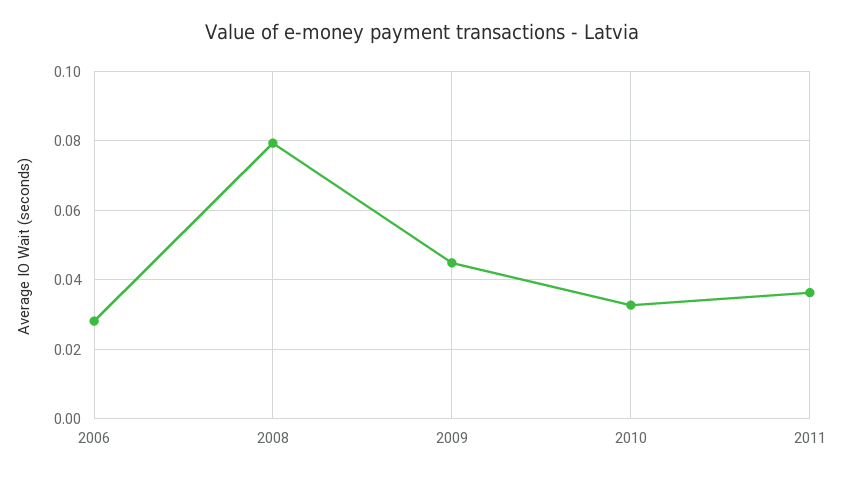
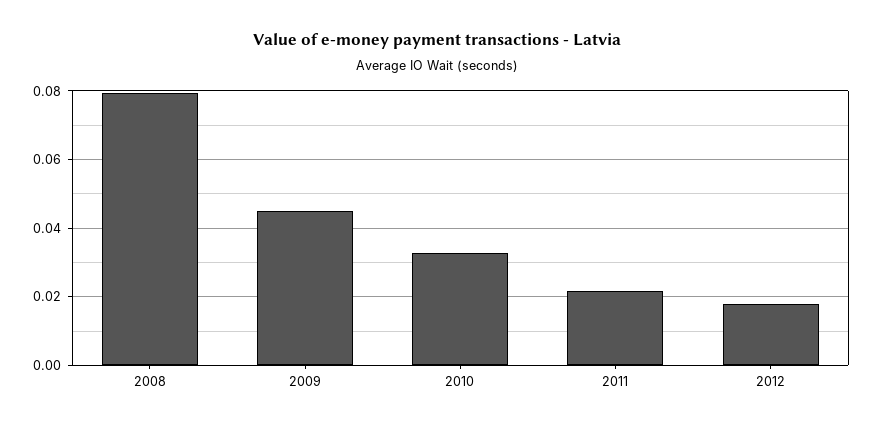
2006: 0.028 -> none
2011: 0.036 -> 0.022
2012: none -> 0.018

